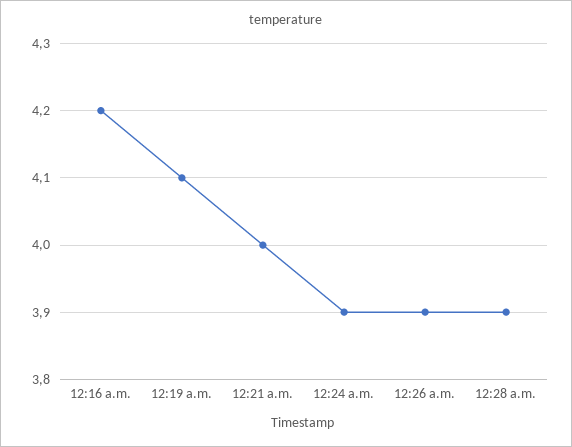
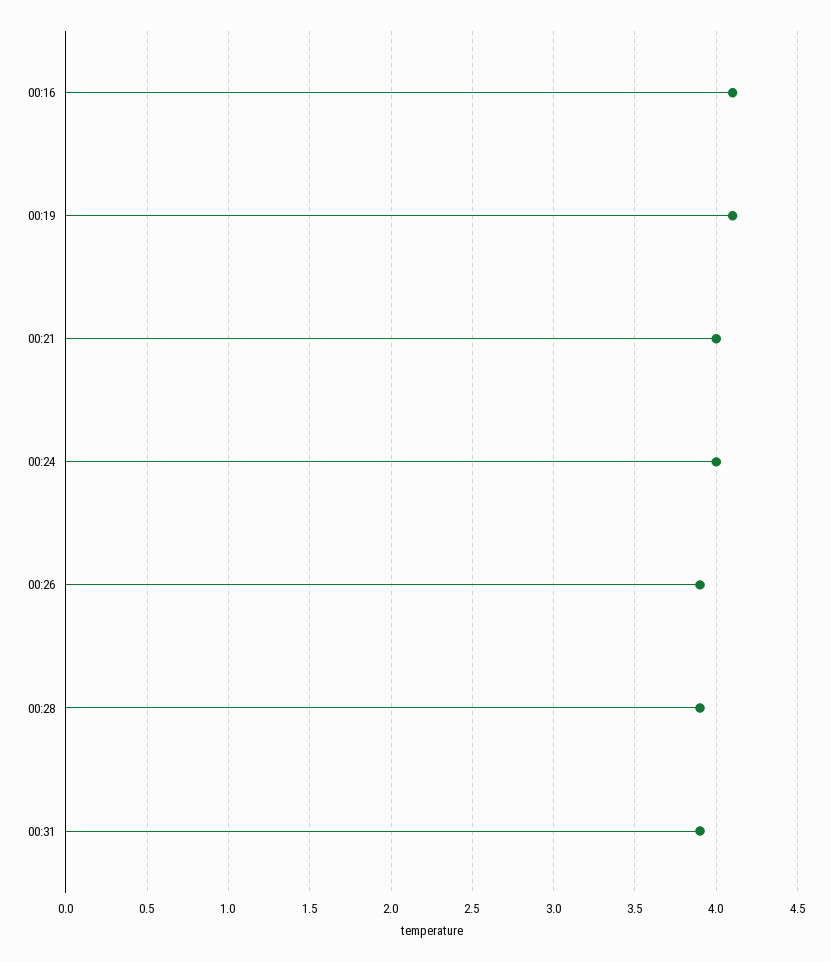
12:16 a.m.: 4.2 -> 4.1
12:24 a.m.: 3.9 -> 4
00:31: none -> 3.9

